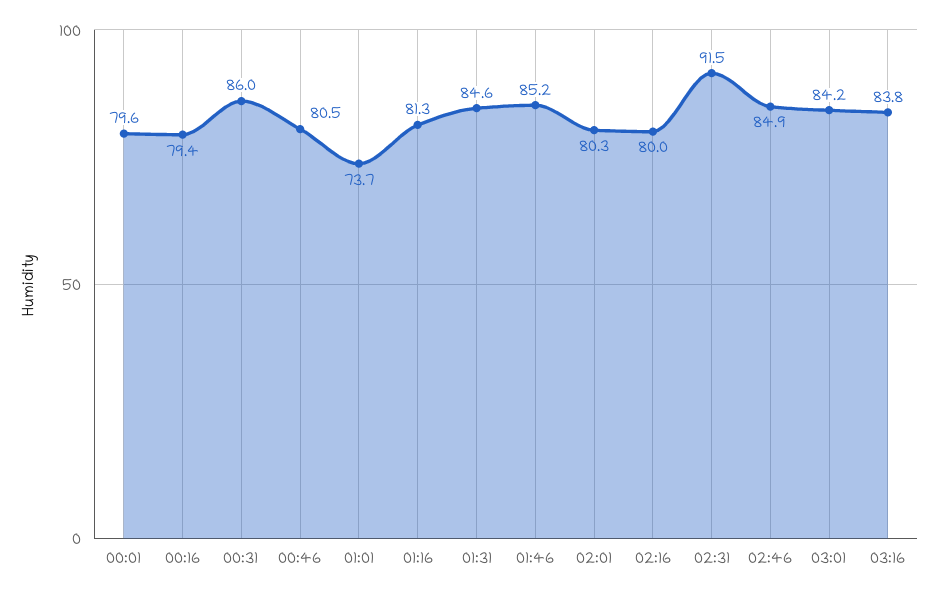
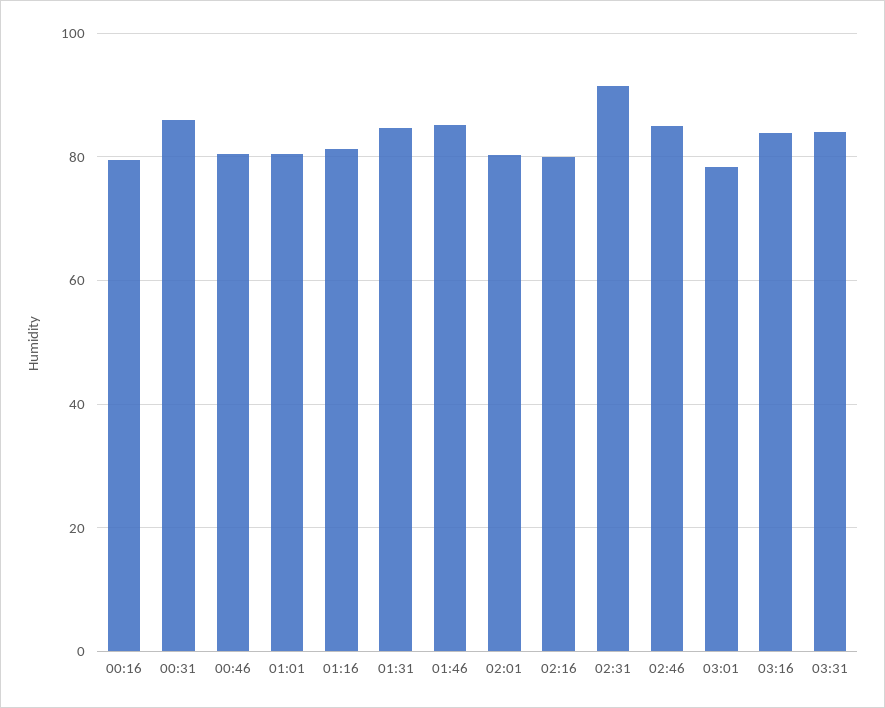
00:01: 79.6 -> none
01:01: 73.7 -> 80
03:01: 84.2 -> 78
03:31: none -> 84

